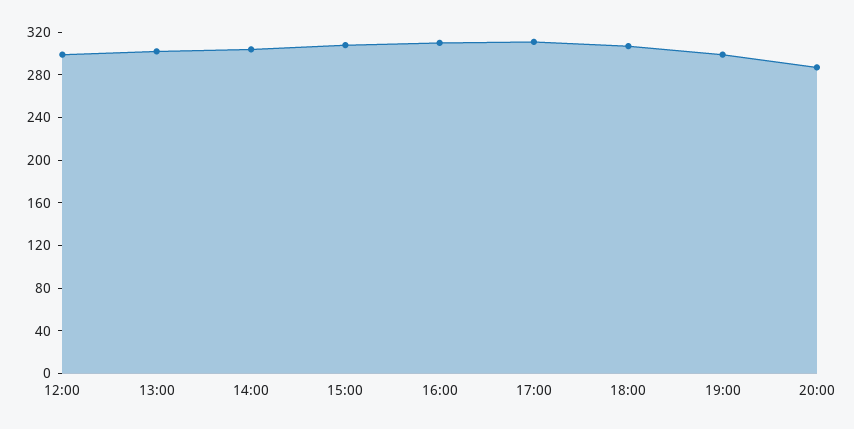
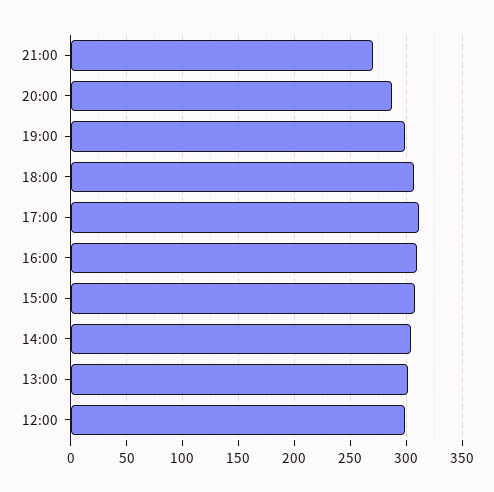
21:00: none -> 270

